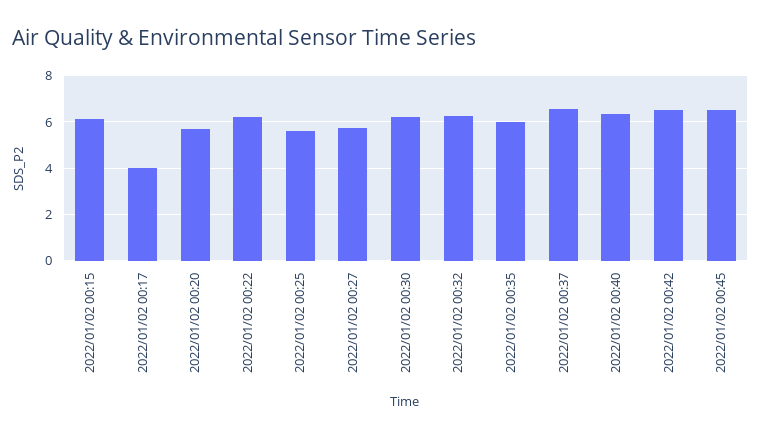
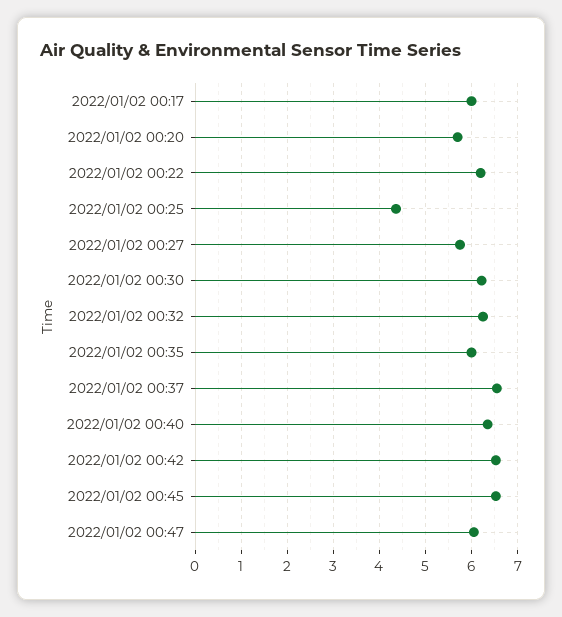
2022/01/02 00:15: 6 -> none
2022/01/02 00:17: 4 -> 6
2022/01/02 00:25: 5.5 -> 4.4
2022/01/02 00:47: none -> 6

